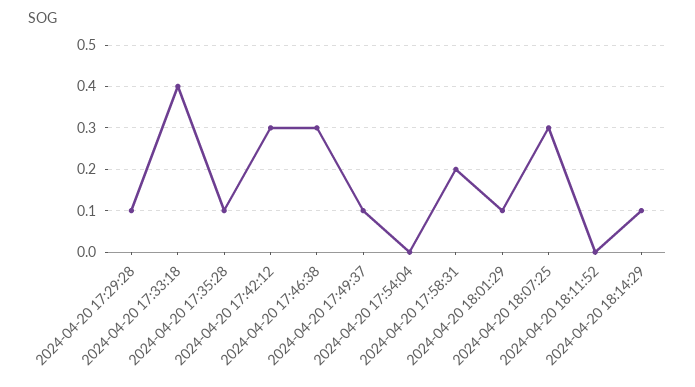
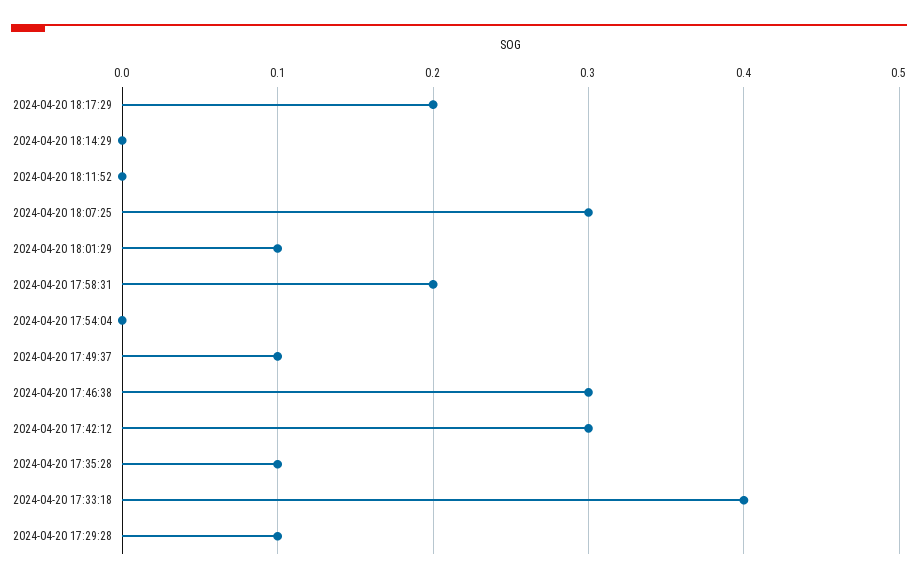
2024-04-20 18:14:29: 0.1 -> 0
2024-04-20 18:17:29: none -> 0.2

